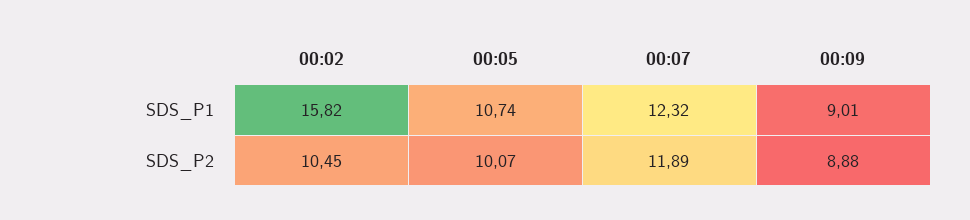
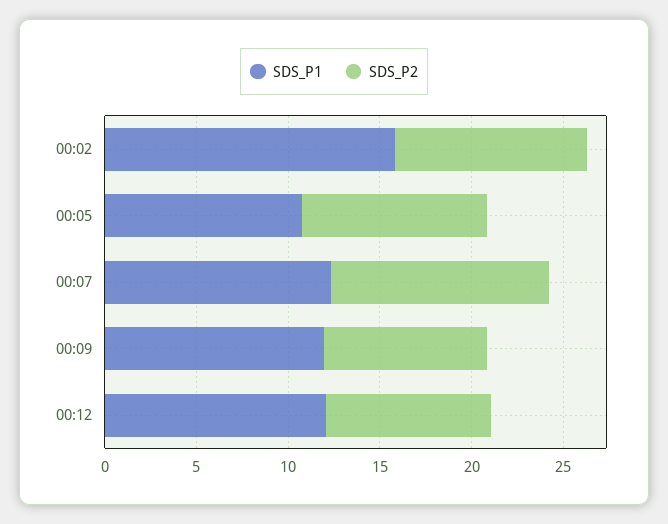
SDS_P1, 00:09: 9.01 -> 12
SDS_P1, 00:12: none -> 12
SDS_P2, 00:12: none -> 9

